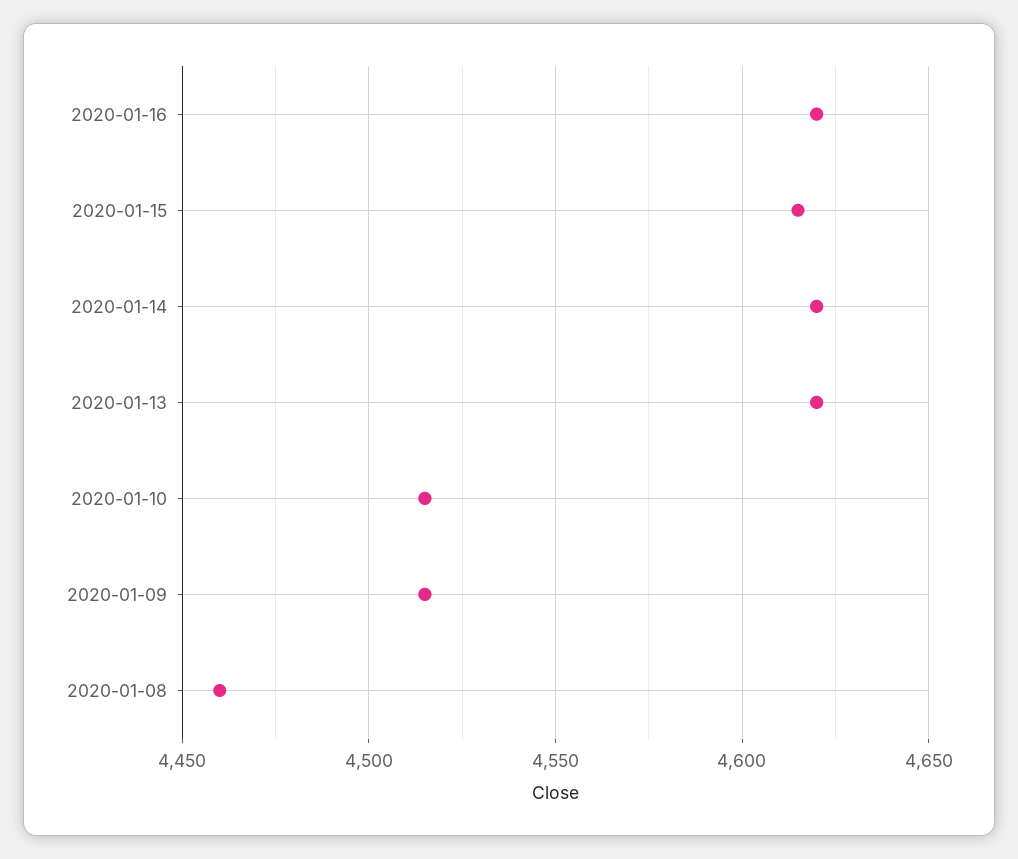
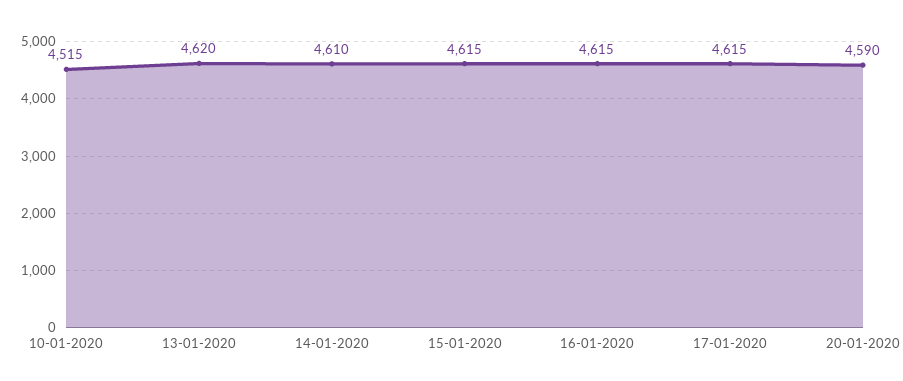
2020-01-16: 4620 -> 4615
2020-01-14: 4620 -> 4610
2020-01-09: 4515 -> none
2020-01-08: 4460 -> none
17-01-2020: none -> 4615
20-01-2020: none -> 4590

